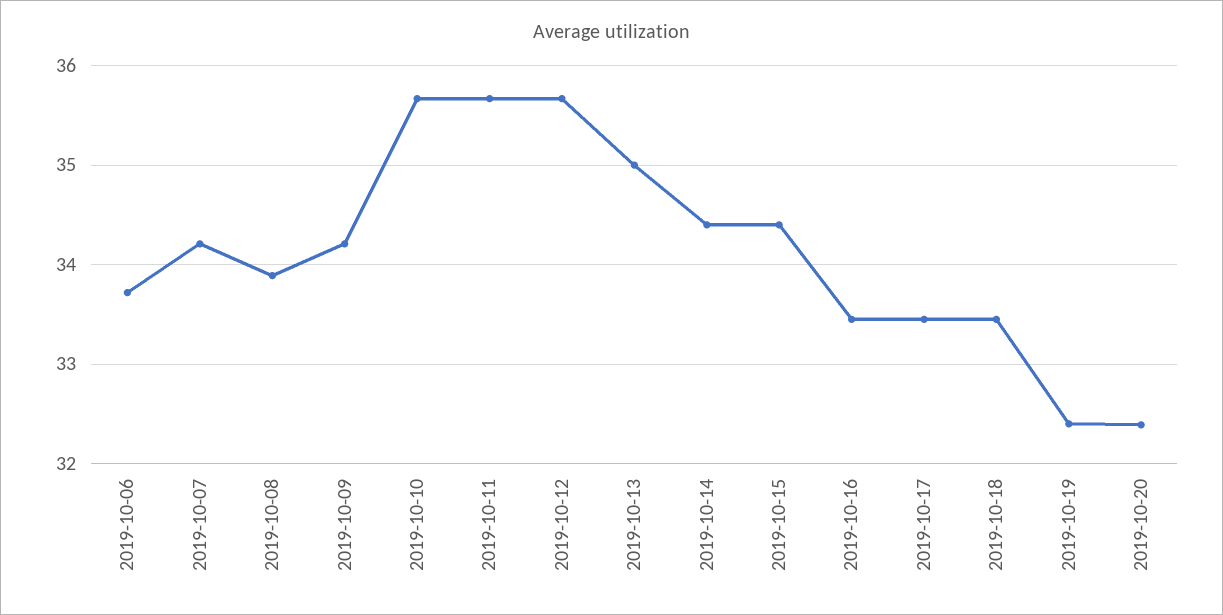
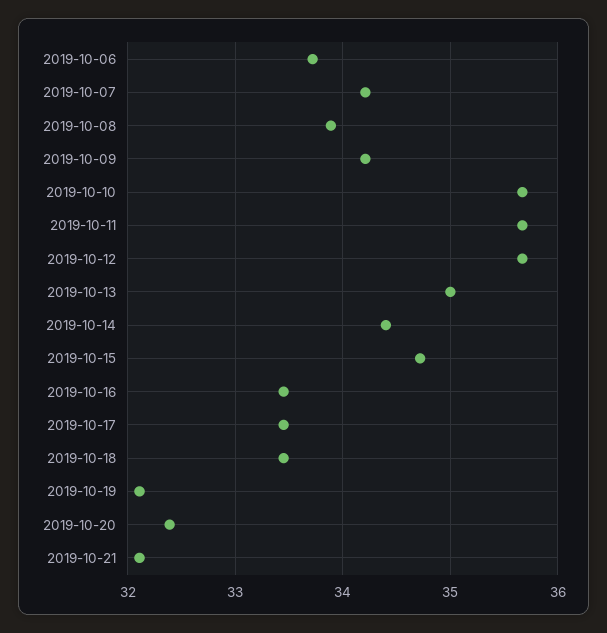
2019-10-15: 34.4 -> 34.7
2019-10-19: 32.4 -> 32.1
2019-10-21: none -> 32.1

